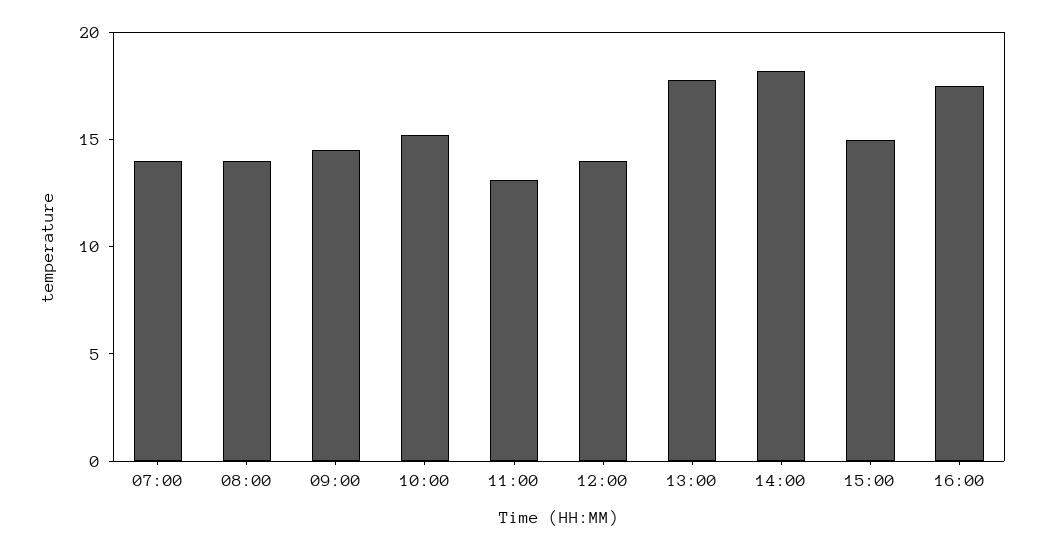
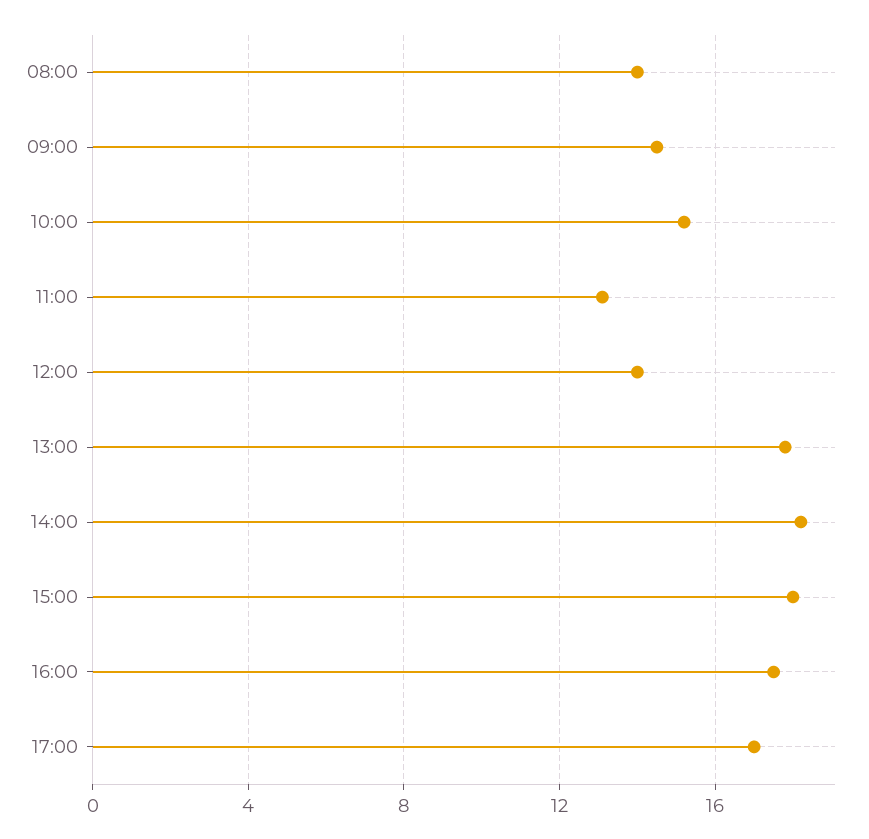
07:00: 14 -> none
15:00: 15 -> 18
17:00: none -> 17

